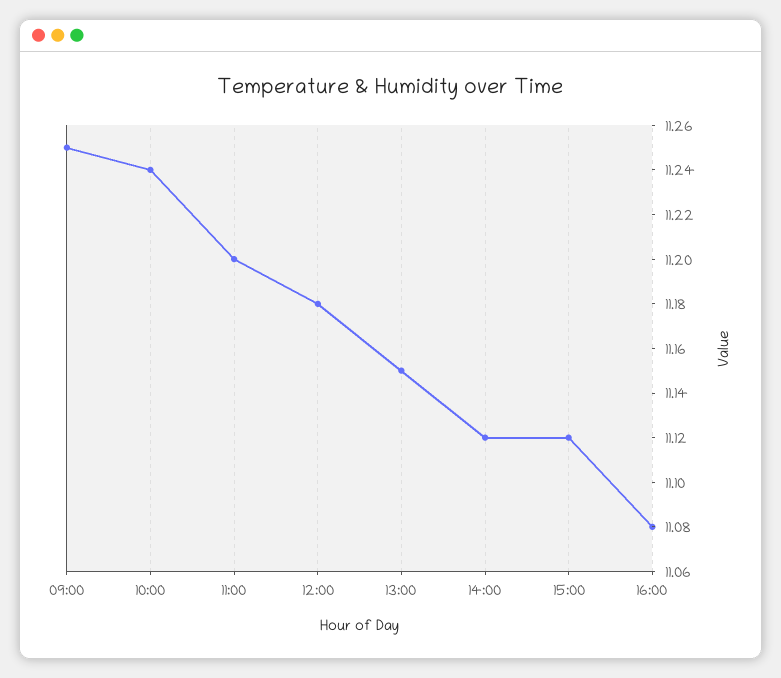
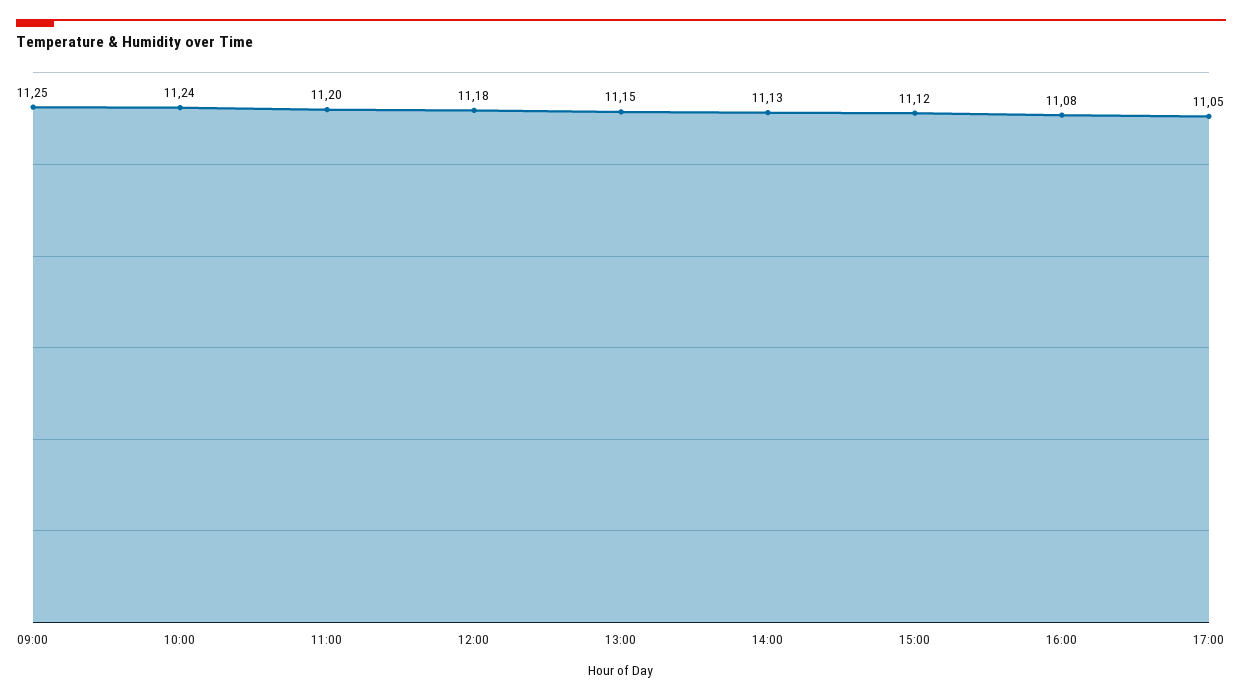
14:00: 11.12 -> 11.13
17:00: none -> 11.05

